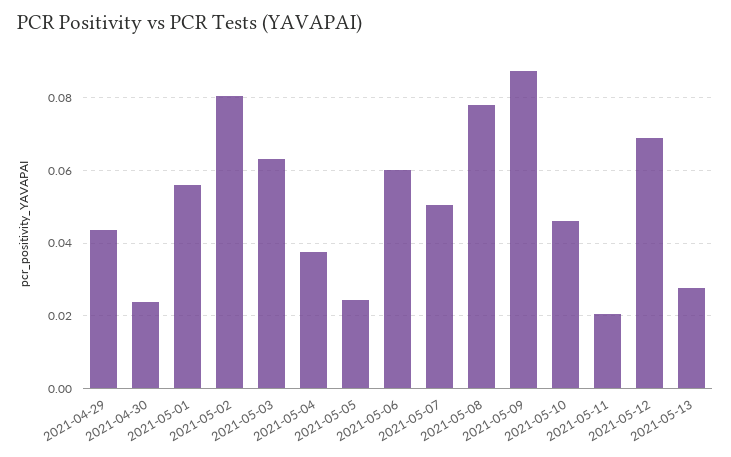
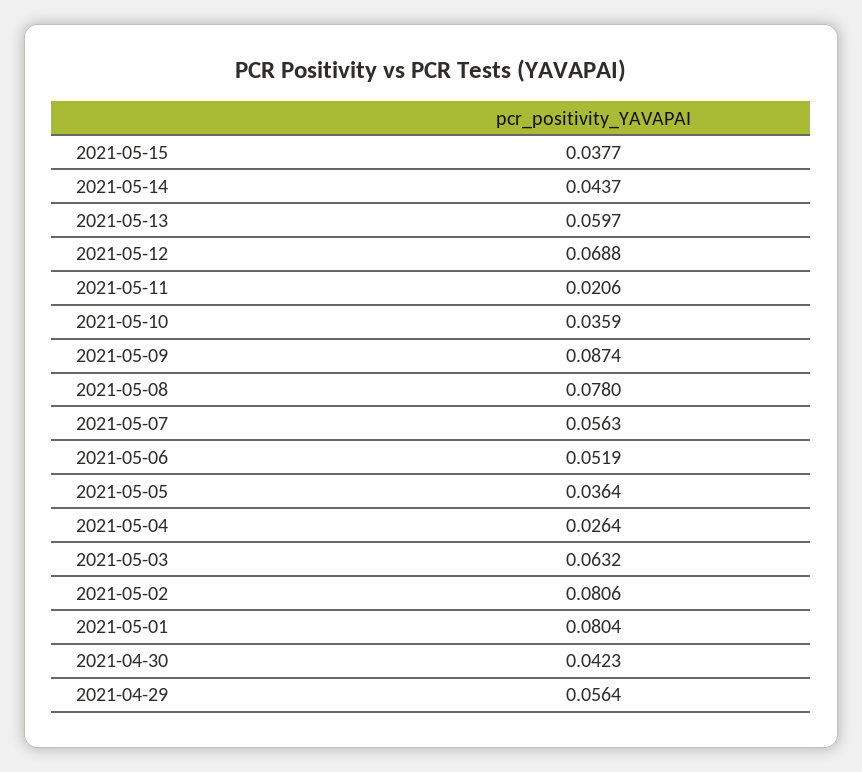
2021-04-29: 0.044 -> 0.0564
2021-04-30: 0.024 -> 0.0423
2021-05-01: 0.056 -> 0.0804
2021-05-04: 0.038 -> 0.0264
2021-05-05: 0.024 -> 0.0364
2021-05-06: 0.06 -> 0.0519
2021-05-07: 0.05 -> 0.0563
2021-05-10: 0.046 -> 0.0359
2021-05-13: 0.028 -> 0.0597
2021-05-15: none -> 0.0377
2021-05-14: none -> 0.0437

